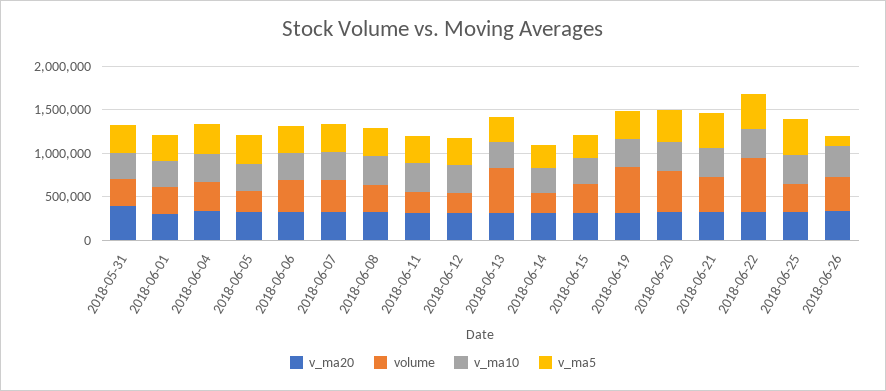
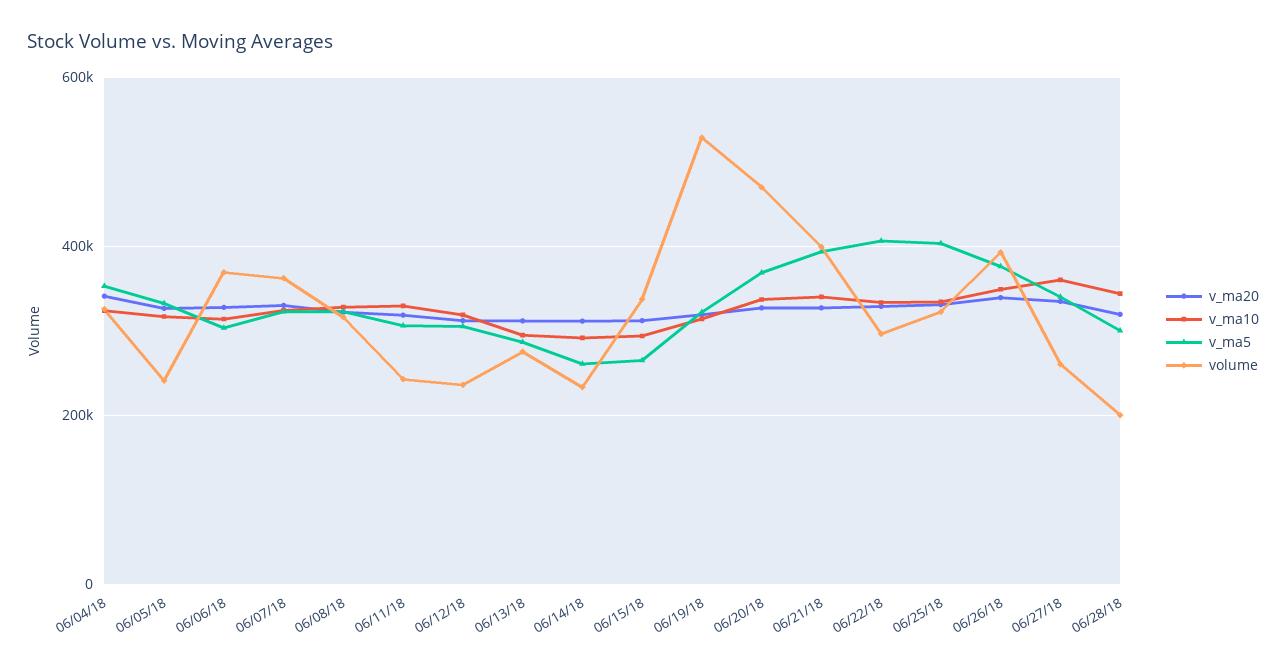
v_ma20, 2018-05-31: 400000 -> none
volume, 2018-05-31: 300000 -> none
v_ma10, 2018-05-31: 300000 -> none
v_ma5, 2018-05-31: 300000 -> none
v_ma20, 2018-06-01: 300000 -> none
volume, 2018-06-01: 300000 -> none
v_ma10, 2018-06-01: 300000 -> none
v_ma5, 2018-06-01: 300000 -> none
volume, 2018-06-13: 500000 -> 280000
volume, 2018-06-22: 600000 -> 300000
v_ma5, 2018-06-26: 100000 -> 380000
v_ma20, 06/27/18: none -> 340000
v_ma10, 06/27/18: none -> 360000
v_ma5, 06/27/18: none -> 340000
volume, 06/27/18: none -> 260000
v_ma20, 06/28/18: none -> 320000
v_ma10, 06/28/18: none -> 340000
v_ma5, 06/28/18: none -> 300000
volume, 06/28/18: none -> 200000

